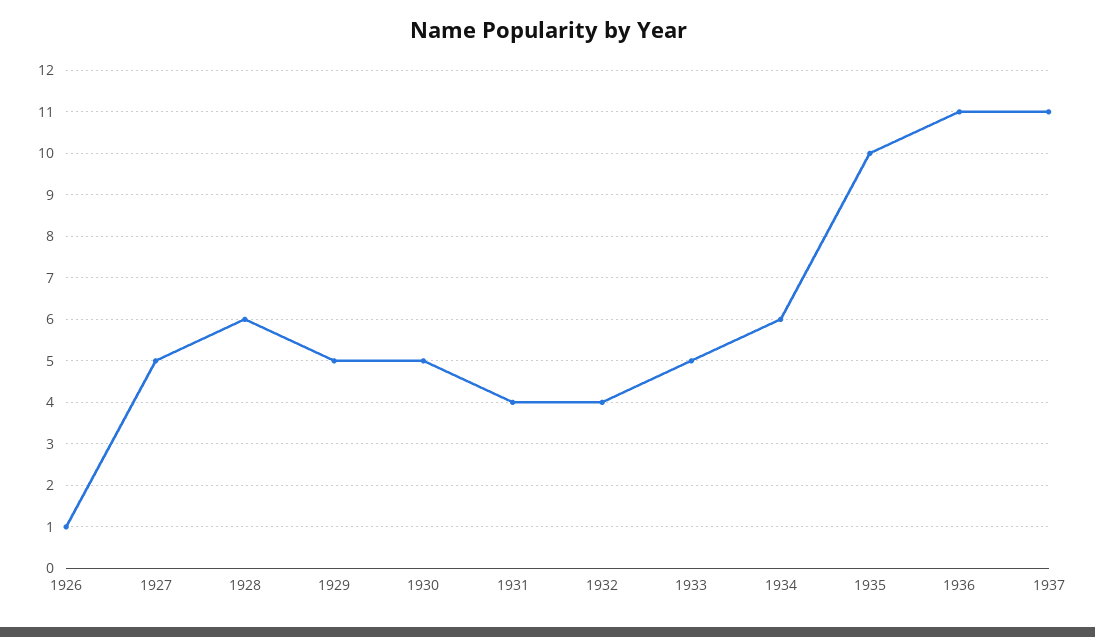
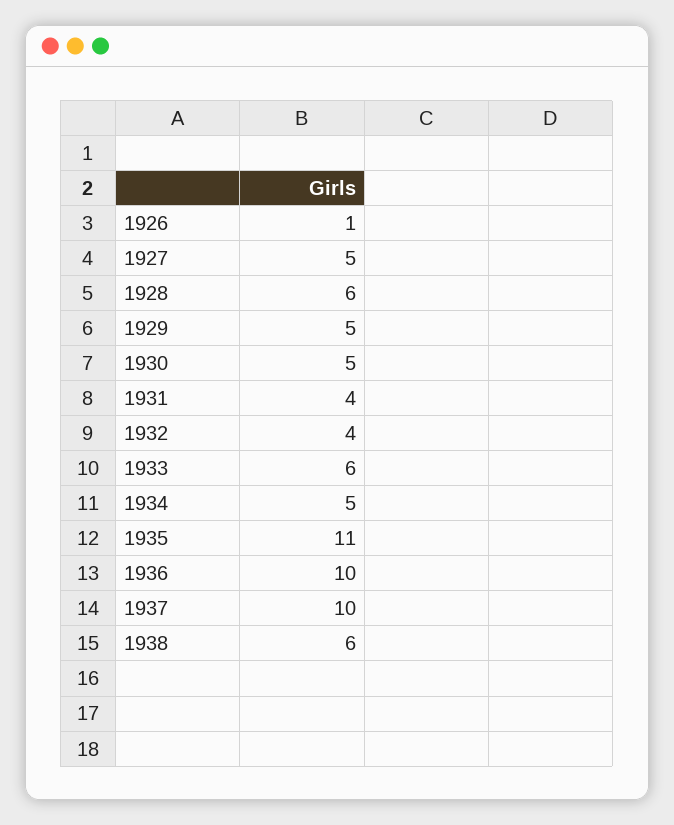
1933: 5 -> 6
1934: 6 -> 5
1935: 10 -> 11
1936: 11 -> 10
1937: 11 -> 10
1938: none -> 6

